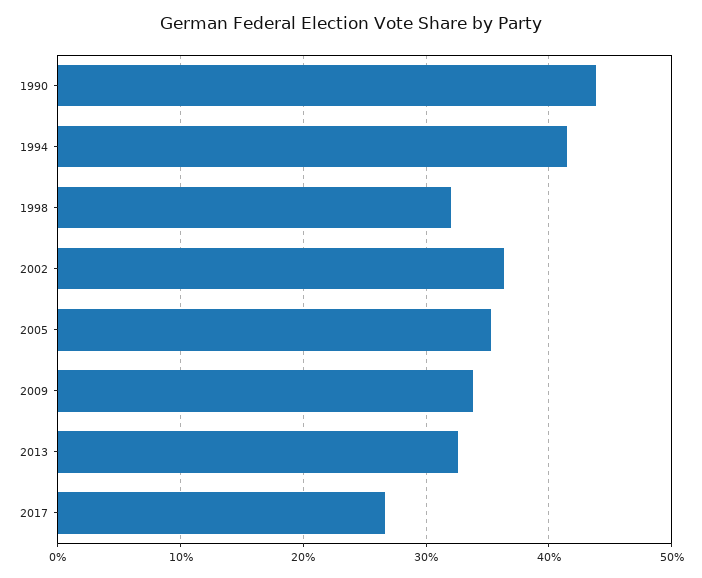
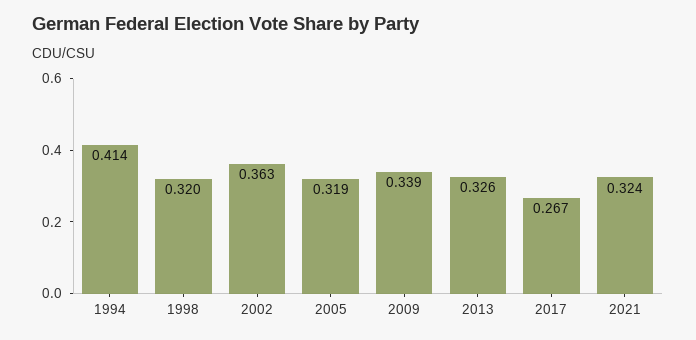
1990: 0.44 -> none
2005: 0.35 -> 0.319
2021: none -> 0.324

